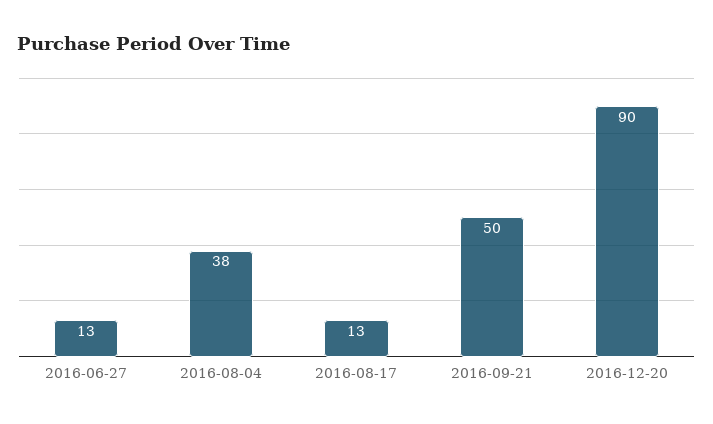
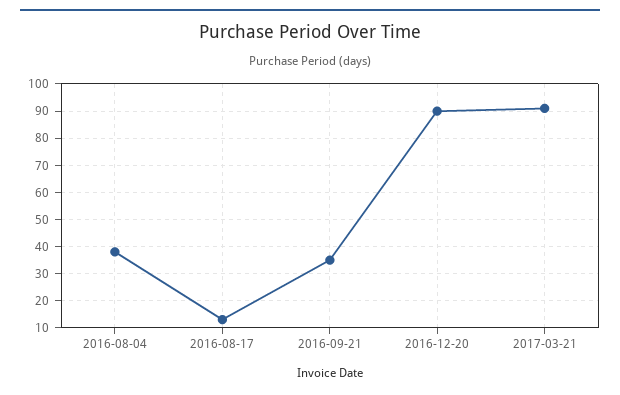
2016-06-27: 13 -> none
2016-09-21: 50 -> 35
2017-03-21: none -> 90

